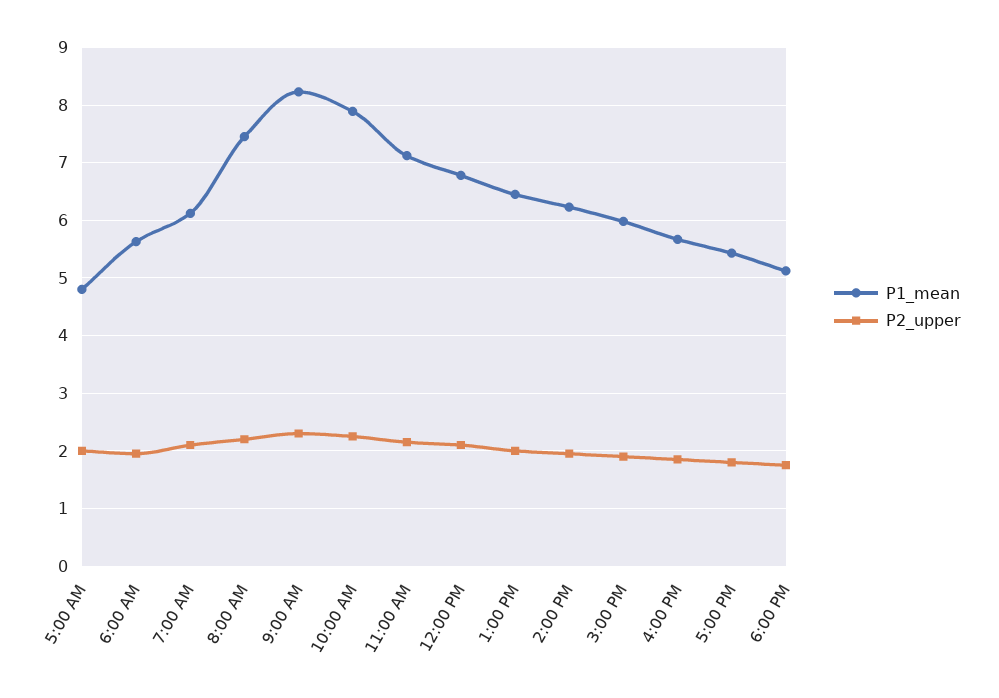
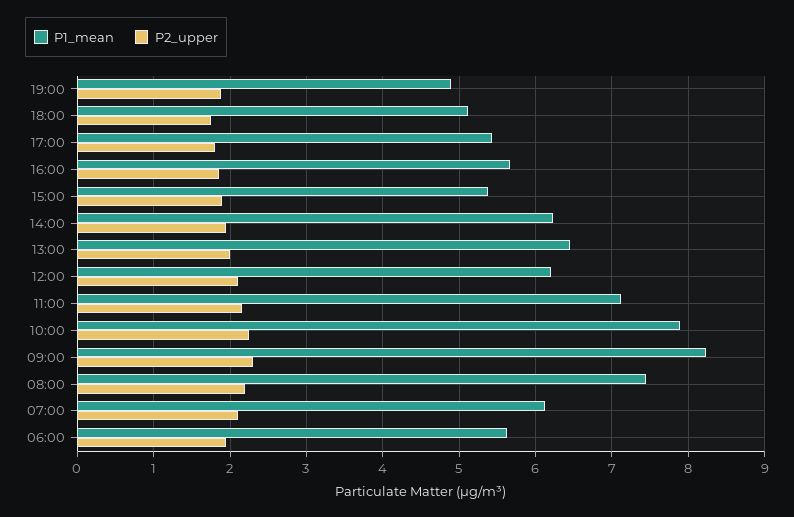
P1_mean, 5:00 AM: 4.8 -> none
P2_upper, 5:00 AM: 2 -> none
P1_mean, 12:00 PM: 6.8 -> 6.2
P1_mean, 3:00 PM: 6 -> 5.4
P1_mean, 19:00: none -> 4.9
P2_upper, 19:00: none -> 1.9

